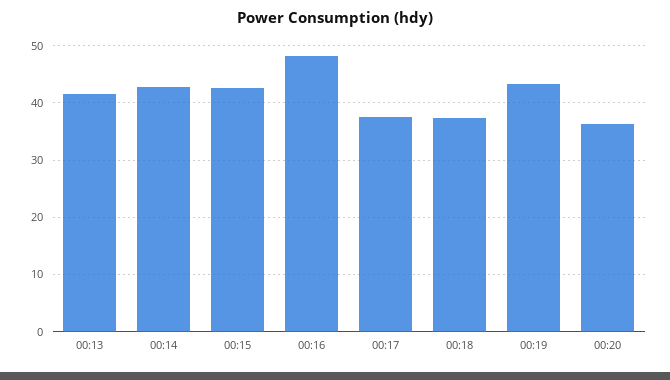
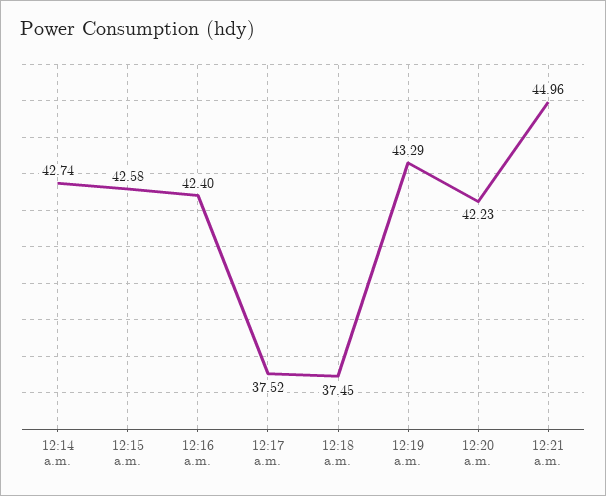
00:13: 42 -> none
00:16: 48 -> 42.4
00:20: 36 -> 42.23
12:21 a.m.: none -> 44.96

